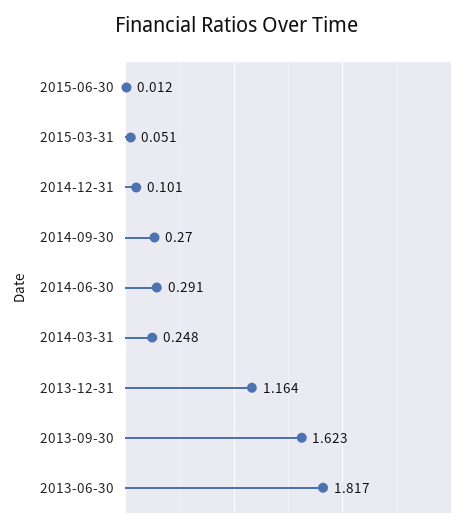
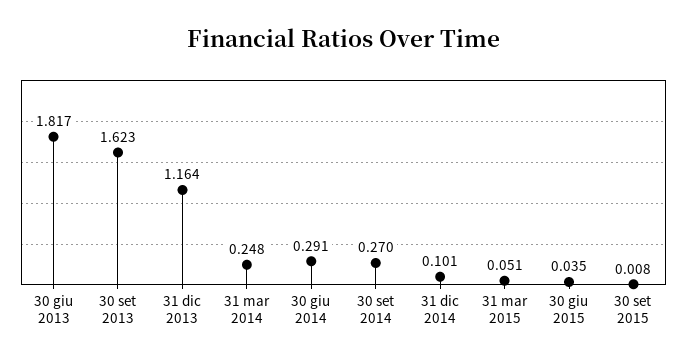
2015-06-30: 0.012 -> 0.035
30 set 2015: none -> 0.008

